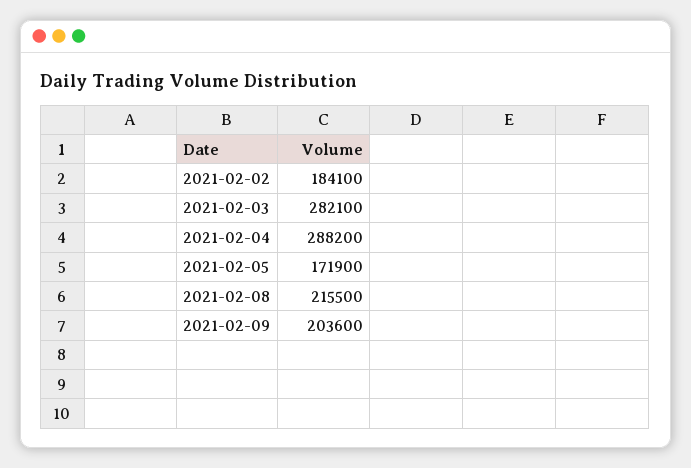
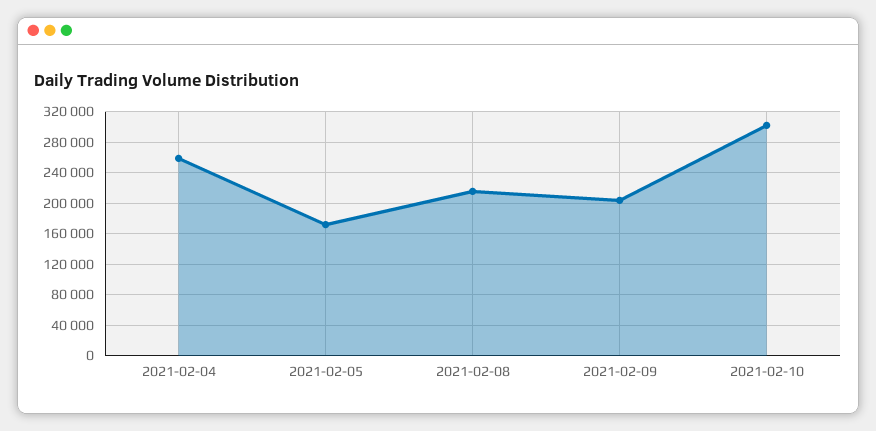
2021-02-02: 184100 -> none
2021-02-03: 282100 -> none
2021-02-04: 288200 -> 260000
2021-02-10: none -> 300000

